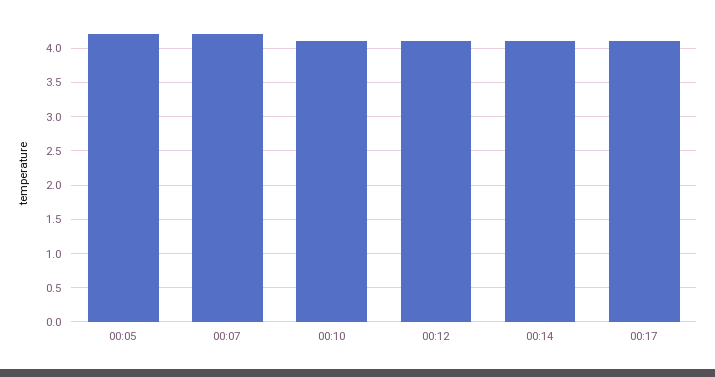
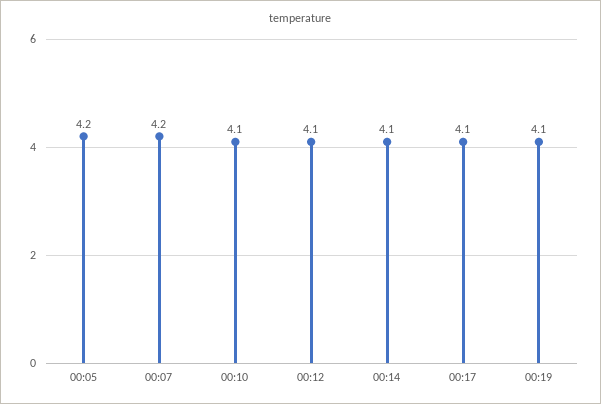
00:19: none -> 4.1

